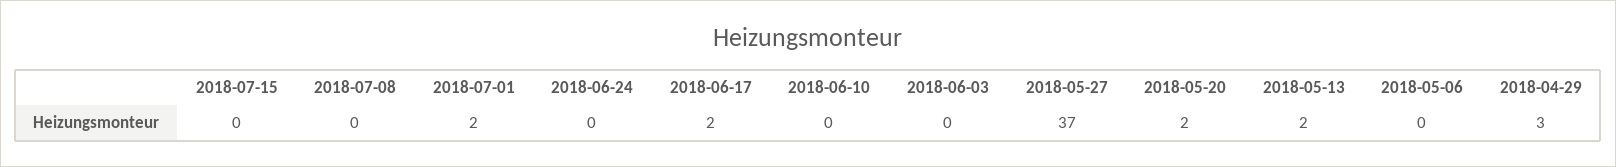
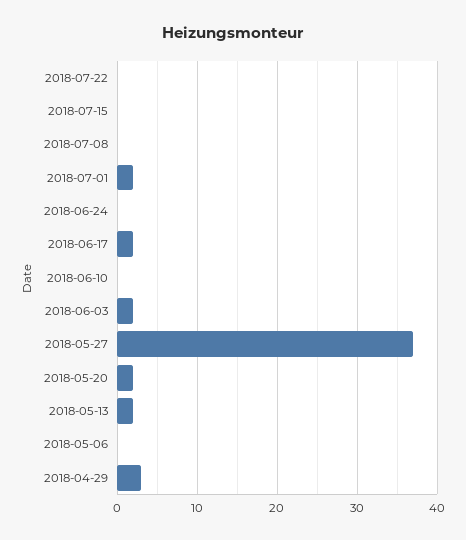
2018-06-03: 0 -> 2
2018-07-22: none -> 0

